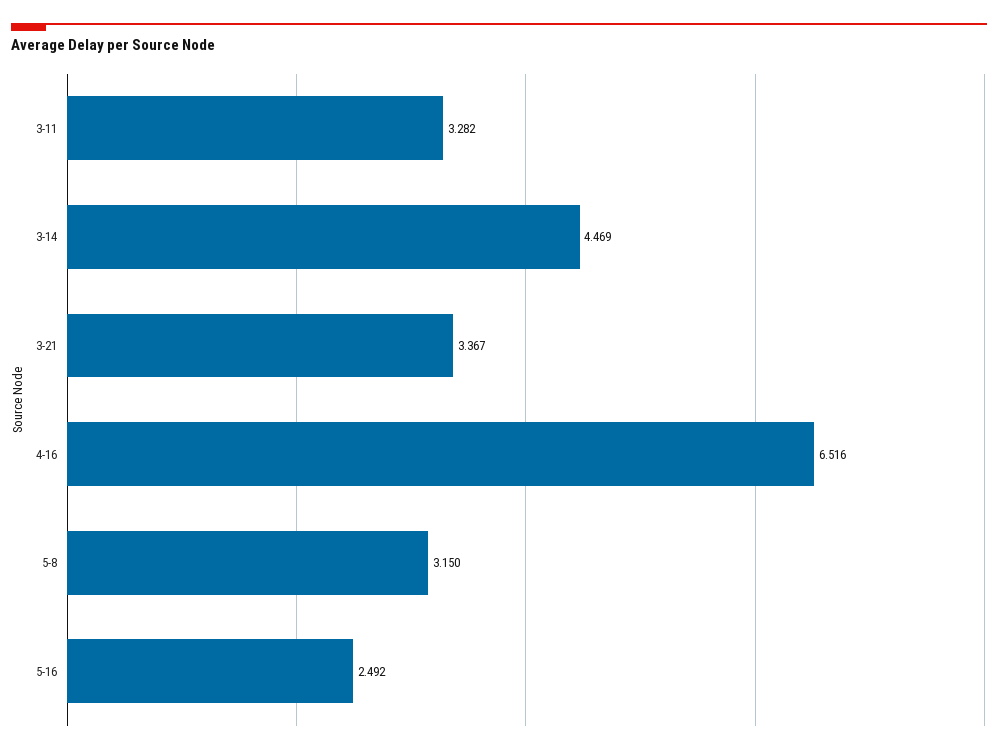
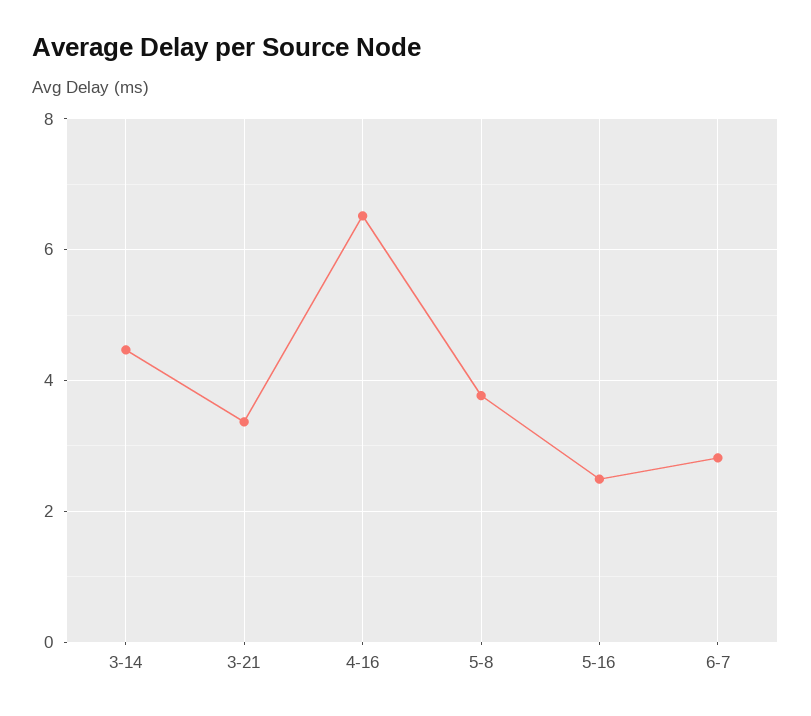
3-11: 3.282 -> none
5-8: 3.15 -> 3.8
6-7: none -> 2.8

